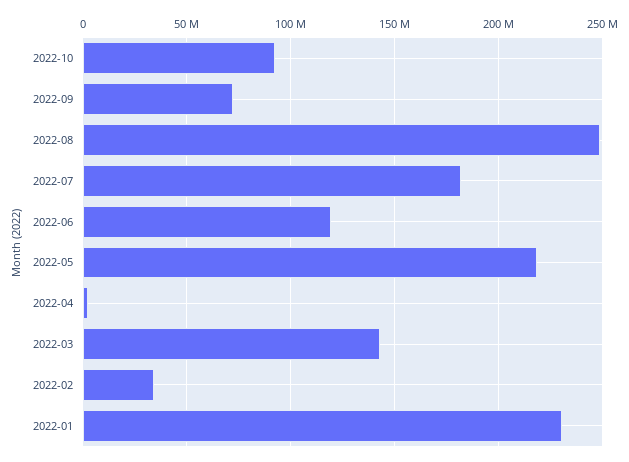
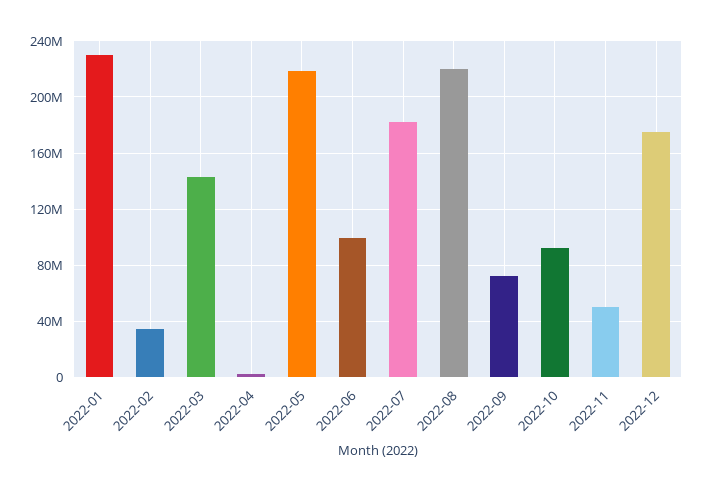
2022-08: 250000000 -> 220000000
2022-06: 120000000 -> 100000000
2022-11: none -> 50000000
2022-12: none -> 175000000

